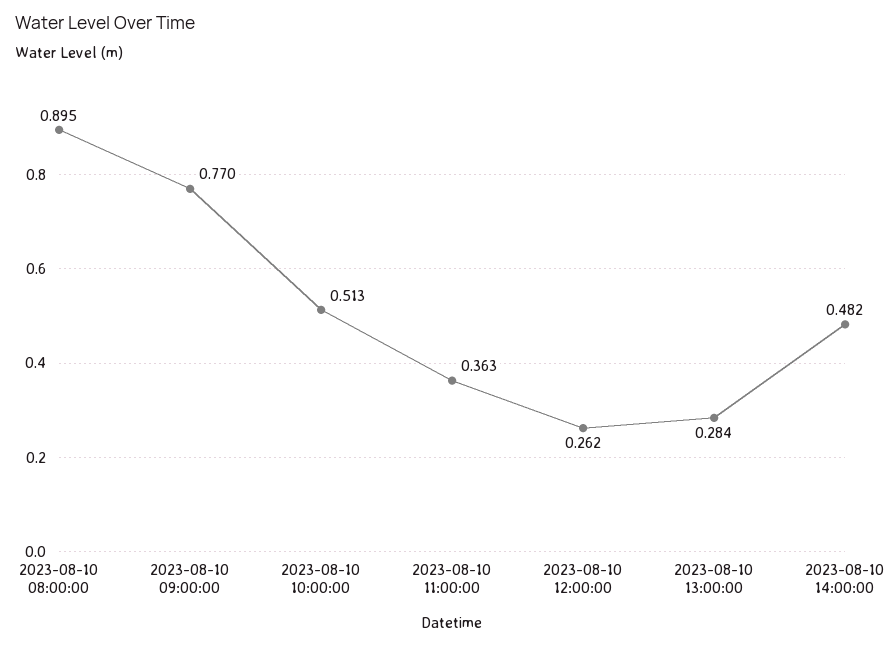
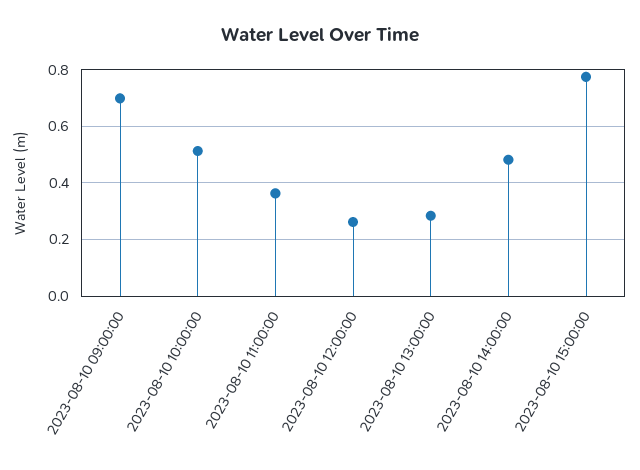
2023-08-10 08:00:00: 0.895 -> none
2023-08-10 09:00:00: 0.77 -> 0.7
2023-08-10 15:00:00: none -> 0.775

